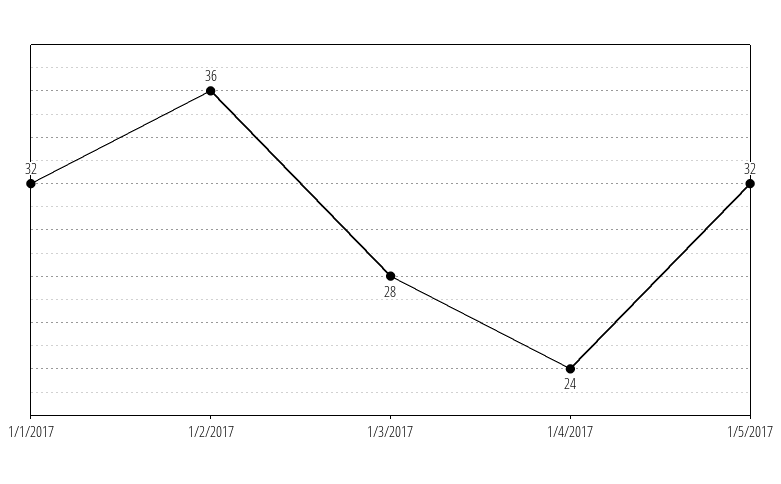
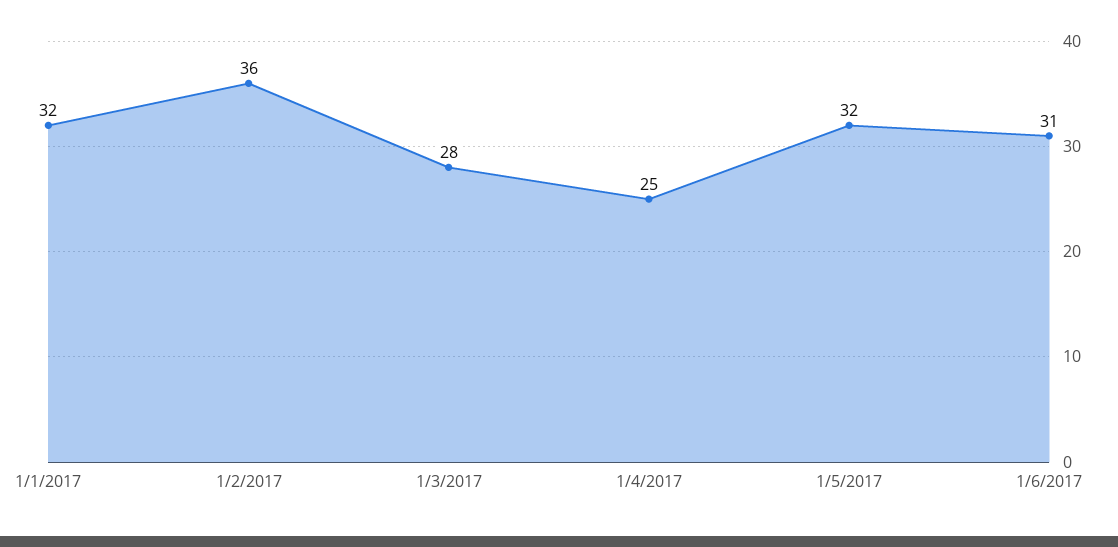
1/4/2017: 24 -> 25
1/6/2017: none -> 31

